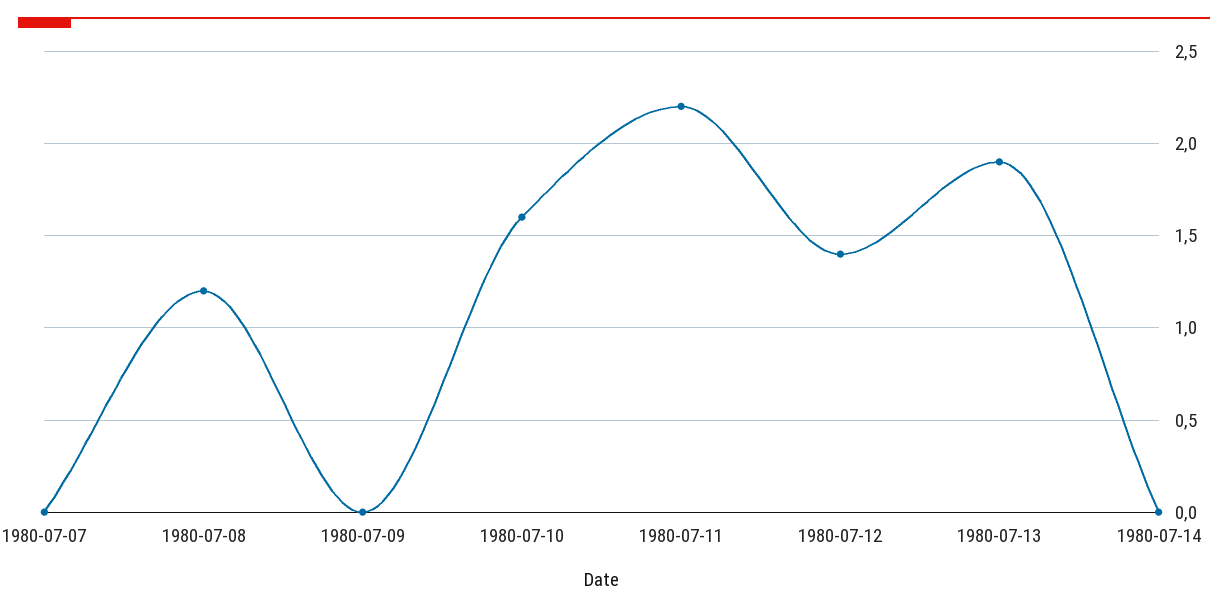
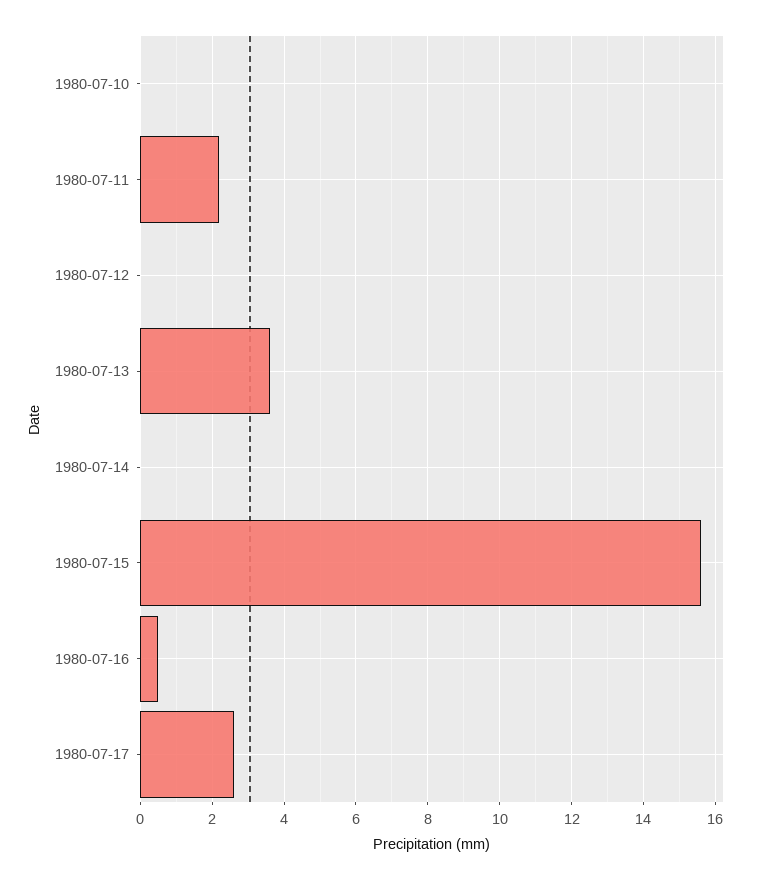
1980-07-07: 0 -> none
1980-07-08: 1.2 -> none
1980-07-09: 0 -> none
1980-07-10: 1.6 -> 0
1980-07-12: 1.4 -> 0
1980-07-13: 1.9 -> 3.5
1980-07-15: none -> 15.5
1980-07-16: none -> 0.5
1980-07-17: none -> 2.5

